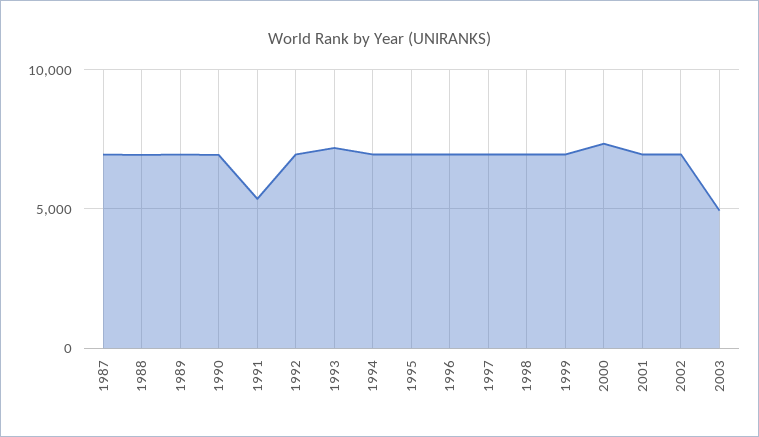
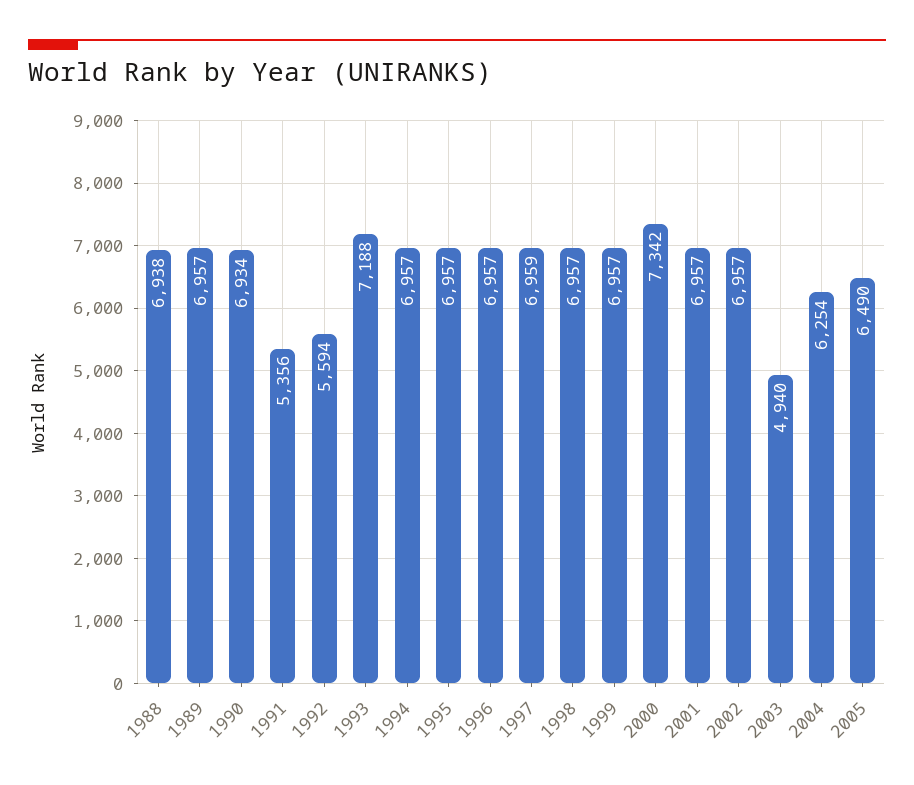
1987: 7000 -> none
1992: 7000 -> 5594
2004: none -> 6254
2005: none -> 6490

